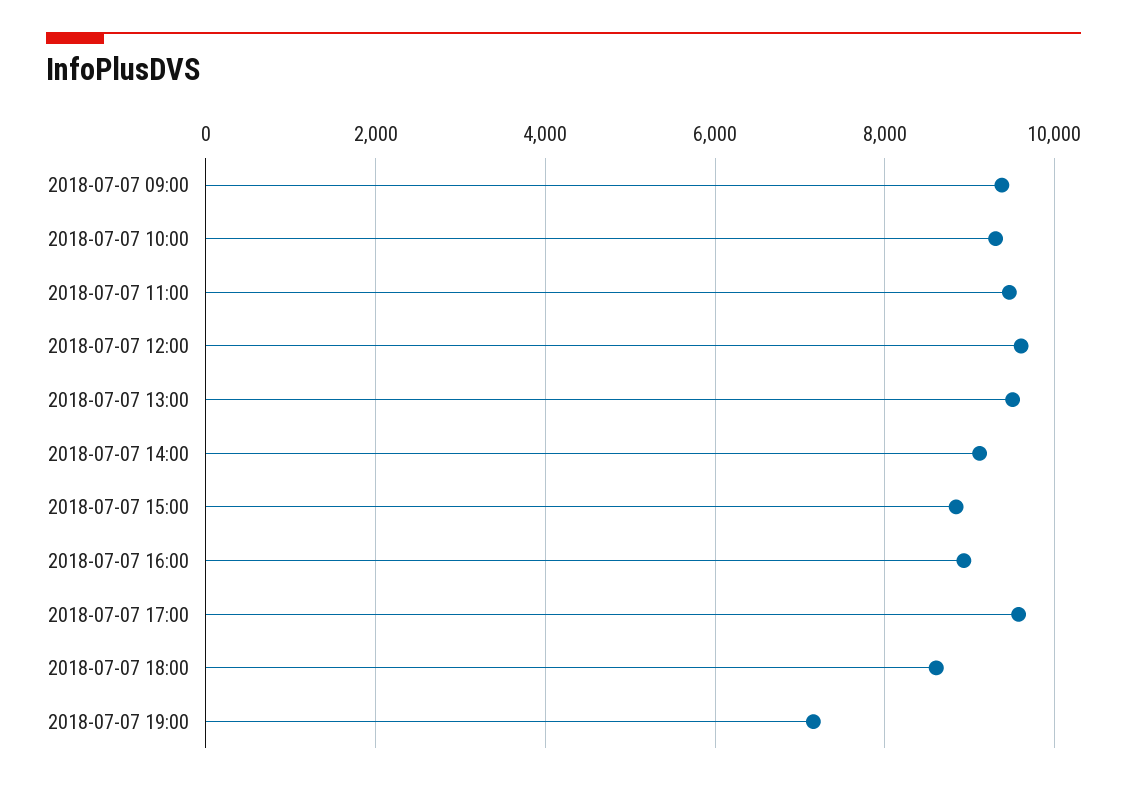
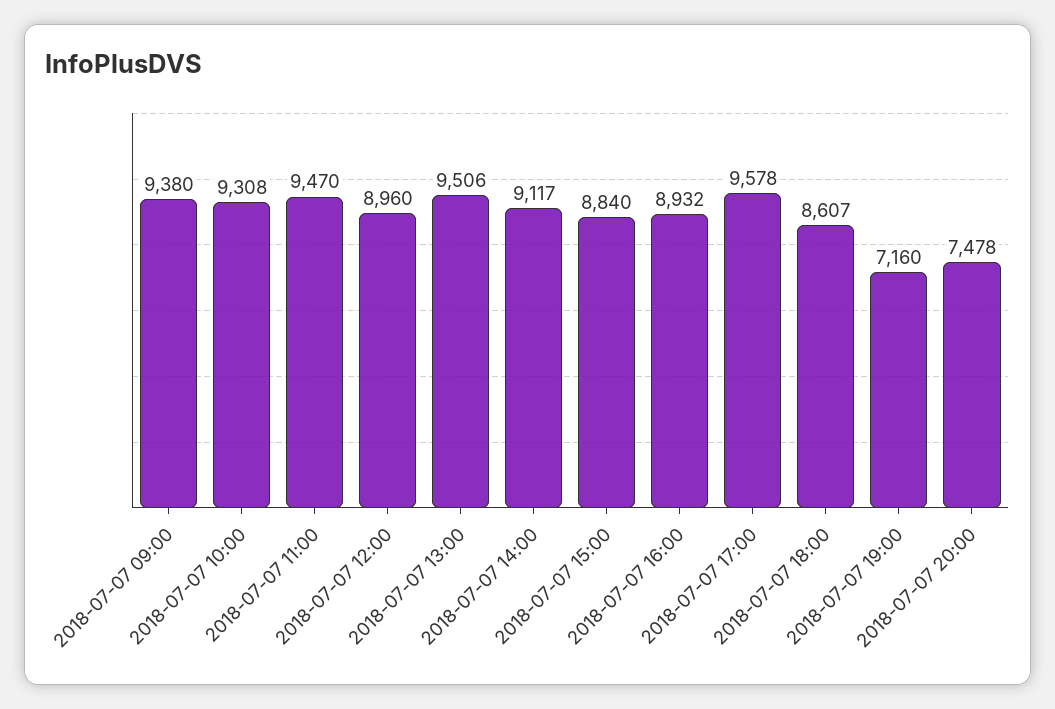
2018-07-07 12:00: 9600 -> 8960
2018-07-07 20:00: none -> 7478

